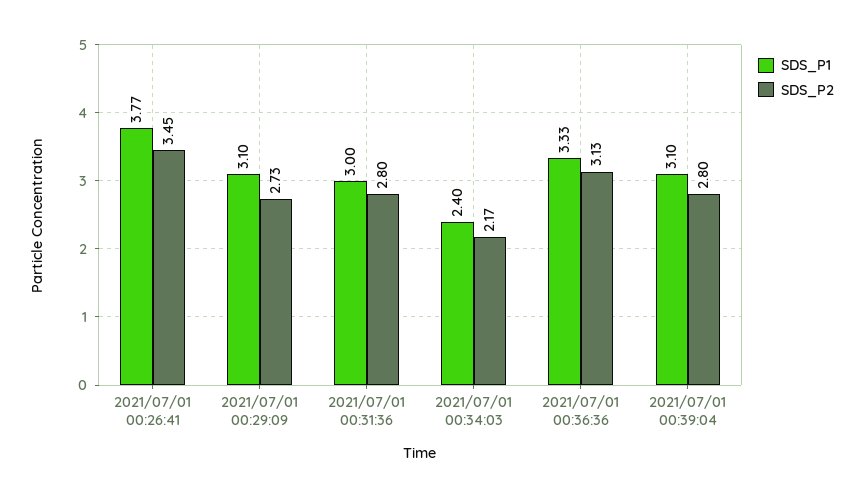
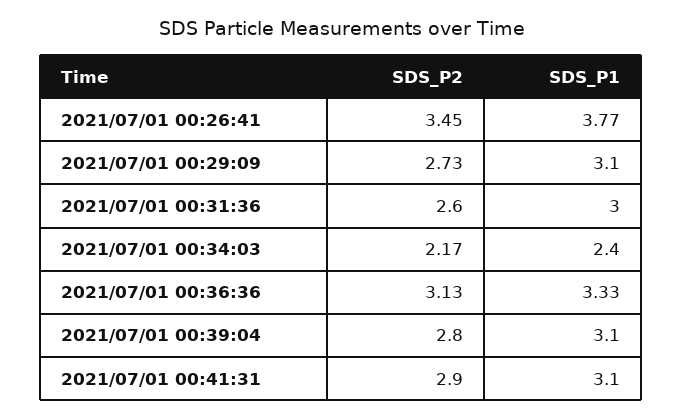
SDS_P2, 2021/07/01 00:31:36: 2.8 -> 2.6
SDS_P2, 2021/07/01 00:41:31: none -> 2.9
SDS_P1, 2021/07/01 00:41:31: none -> 3.1

